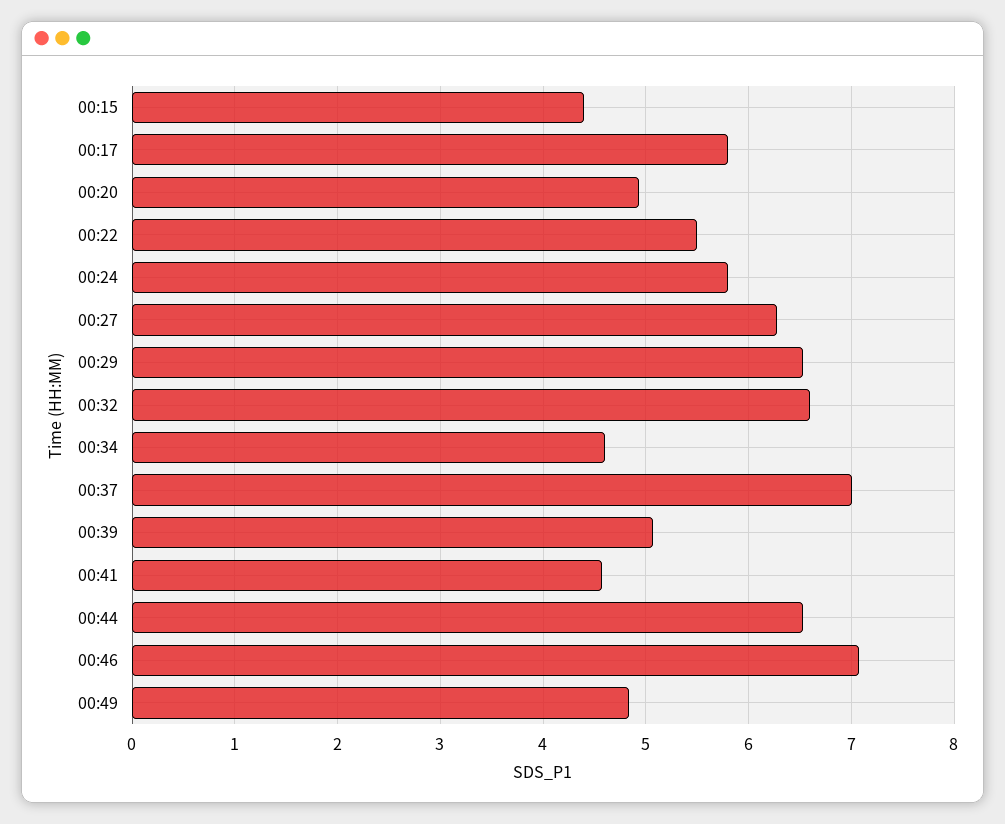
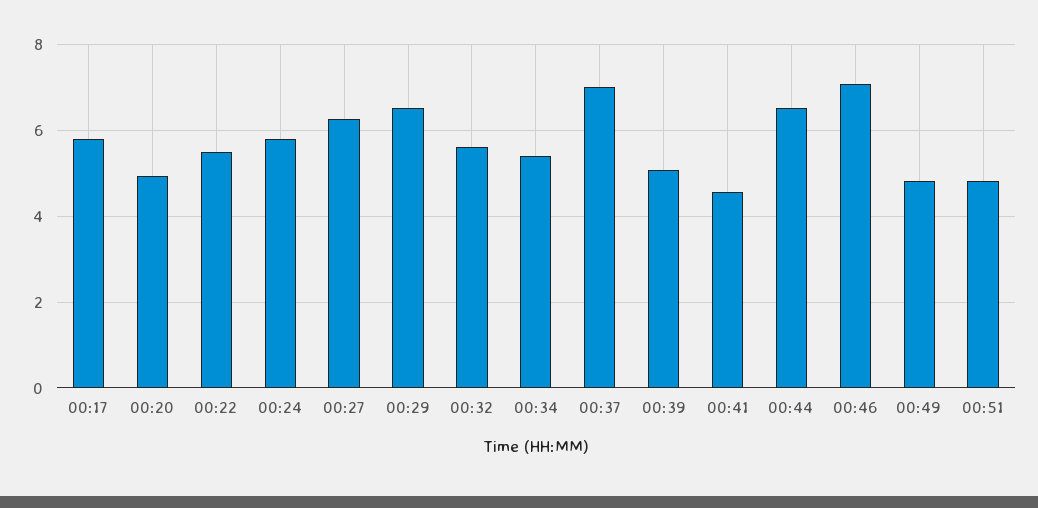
00:15: 4.4 -> none
00:32: 6.6 -> 5.6
00:34: 4.6 -> 5.4
00:51: none -> 4.8

